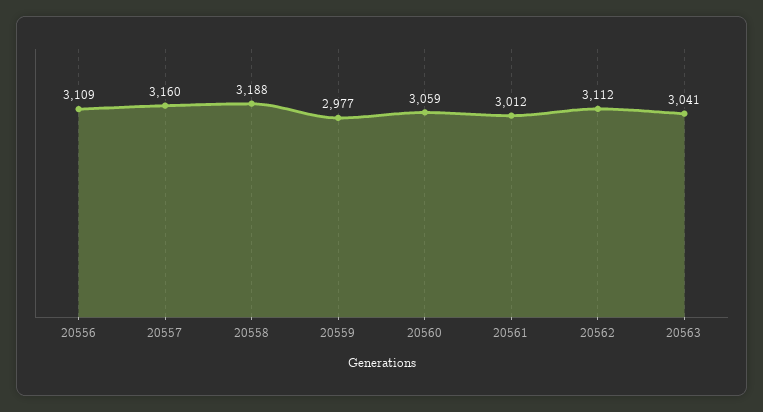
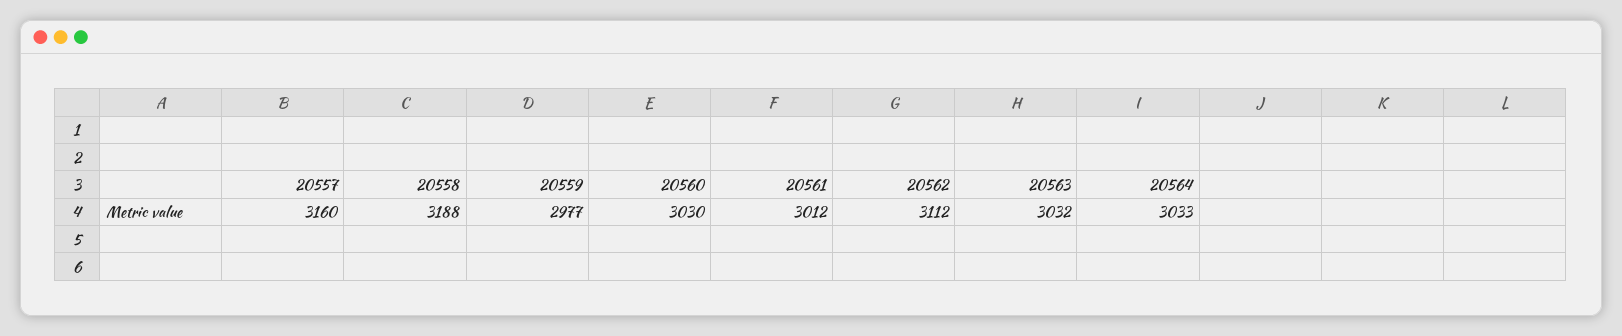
20556: 3109 -> none
20560: 3059 -> 3030
20563: 3041 -> 3032
20564: none -> 3033

